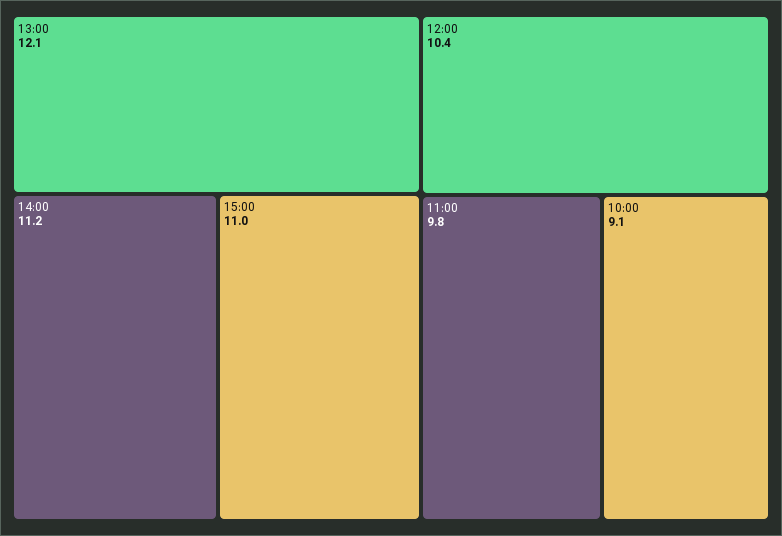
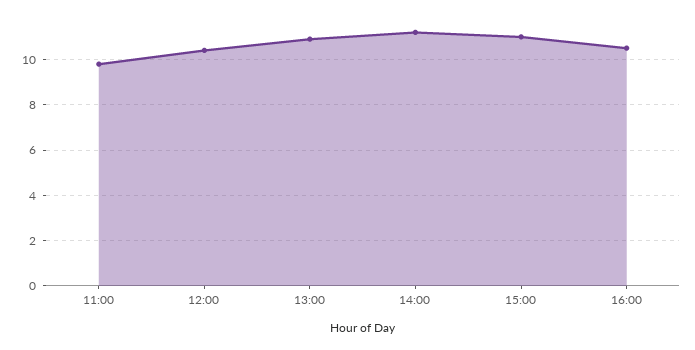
13:00: 12.1 -> 11
10:00: 9.1 -> none
16:00: none -> 10.5

